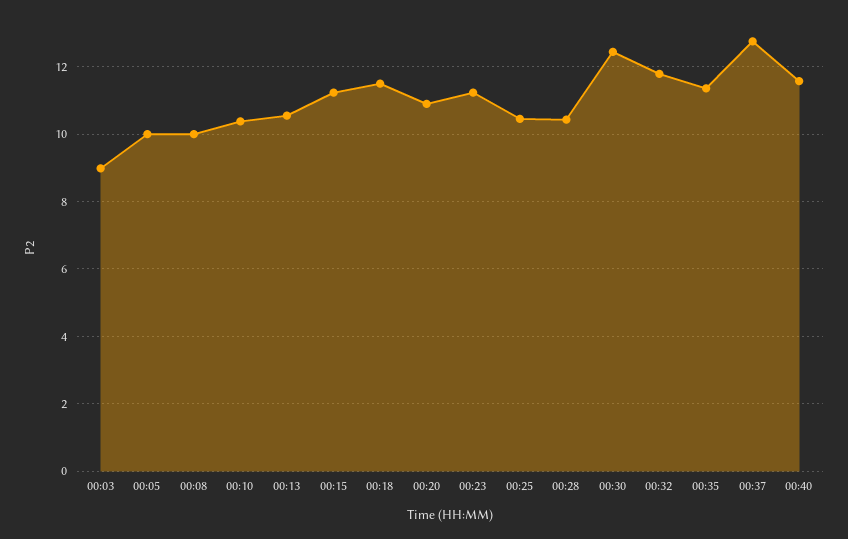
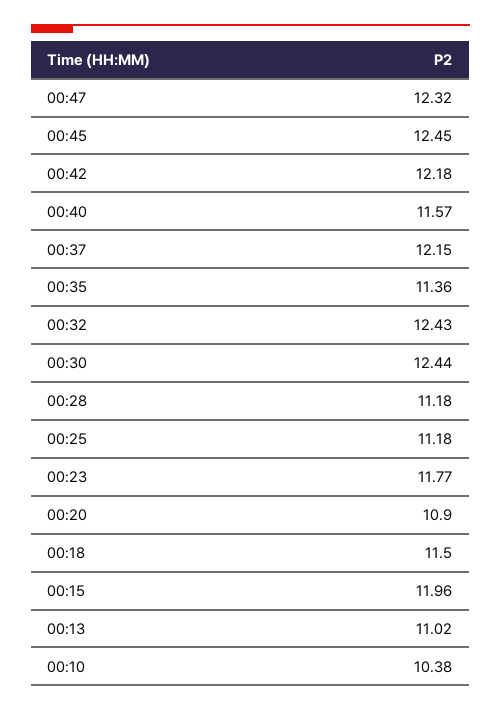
00:03: 9 -> none
00:05: 10 -> none
00:08: 10 -> none
00:13: 10.6 -> 11.02
00:15: 11.2 -> 11.96
00:23: 11.2 -> 11.77
00:25: 10.4 -> 11.18
00:28: 10.4 -> 11.18
00:32: 11.8 -> 12.43
00:37: 12.8 -> 12.15
00:47: none -> 12.32
00:45: none -> 12.45
00:42: none -> 12.18

